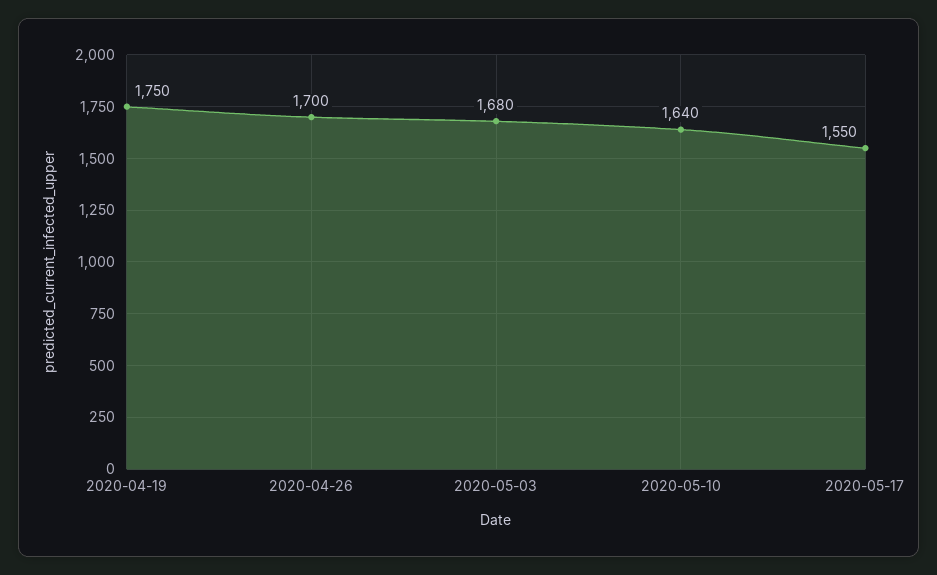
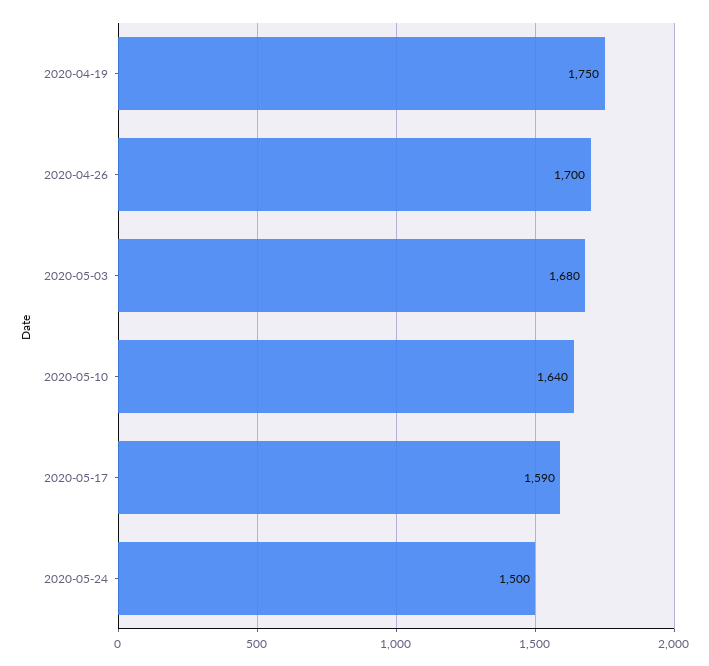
2020-05-17: 1550 -> 1590
2020-05-24: none -> 1500

